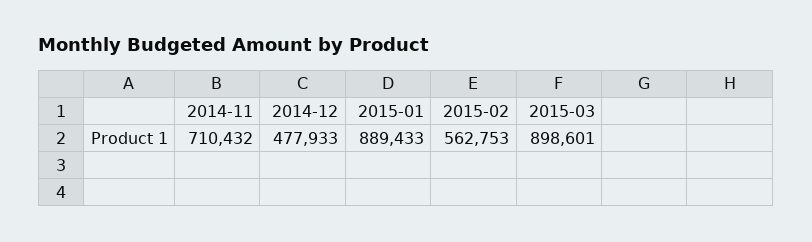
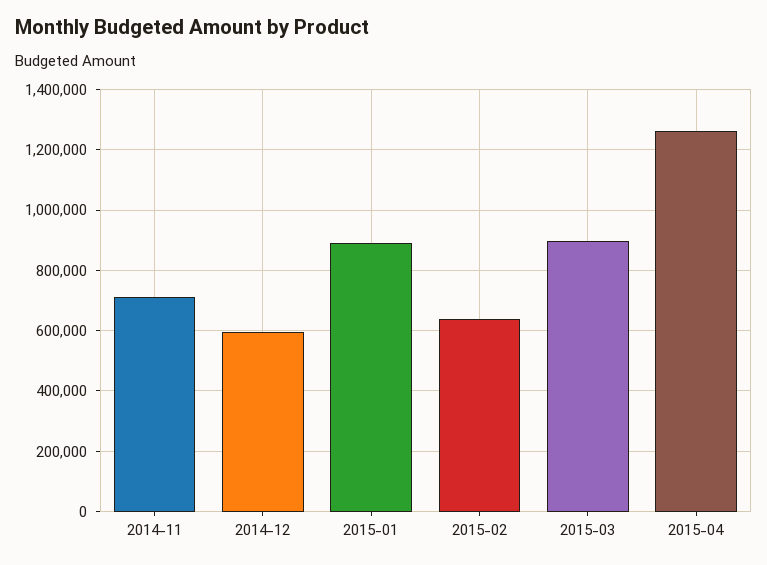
2014-12: 477933 -> 600000
2015-02: 562753 -> 640000
2015-04: none -> 1260000

